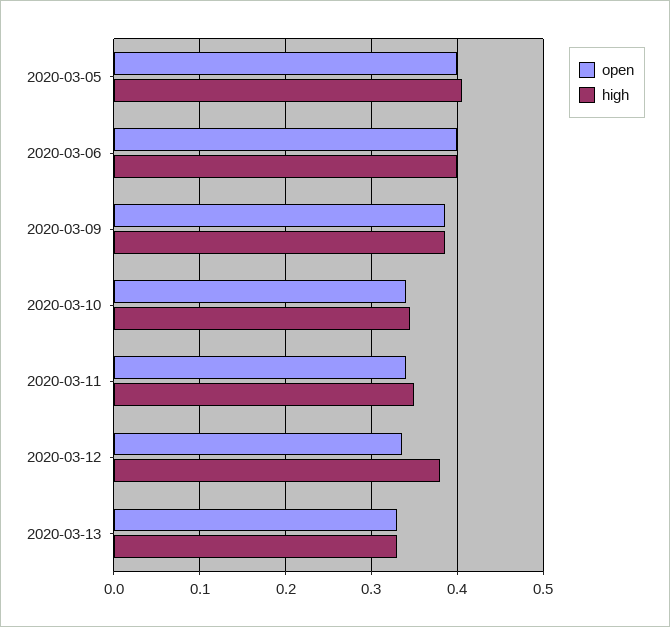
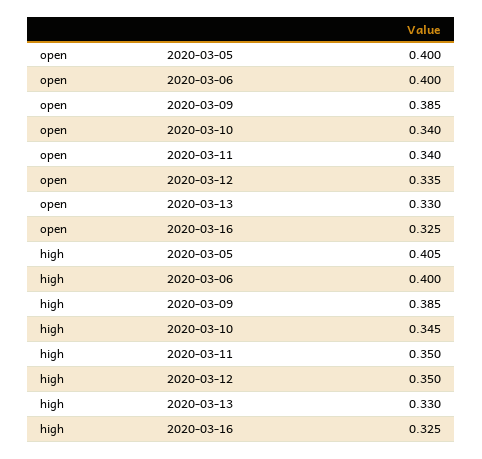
high, 2020-03-12: 0.38 -> 0.35
open, 2020-03-16: none -> 0.325
high, 2020-03-16: none -> 0.325

